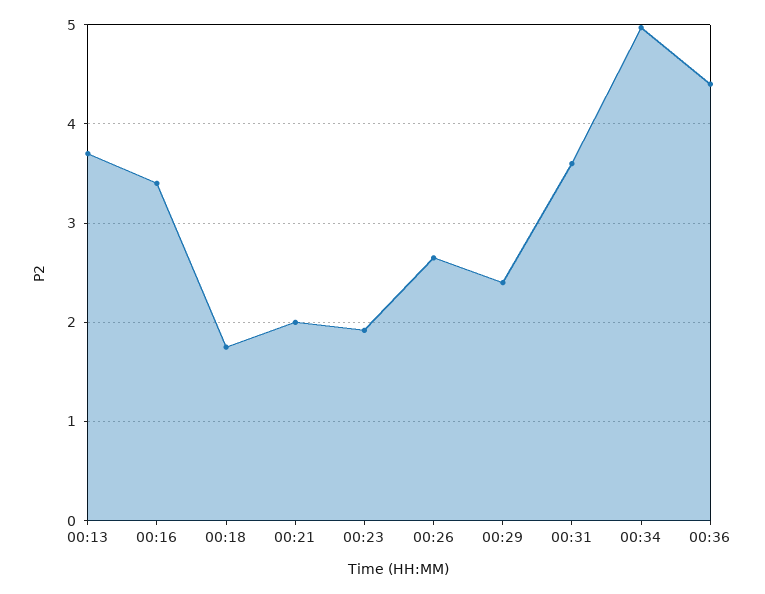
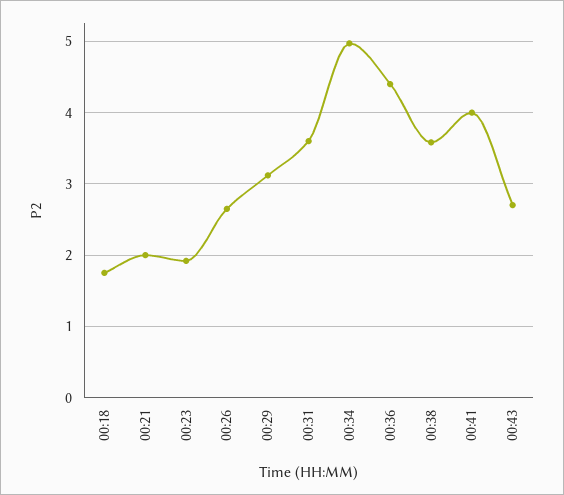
00:13: 3.7 -> none
00:16: 3.4 -> none
00:29: 2.4 -> 3.1
00:38: none -> 3.6
00:41: none -> 4
00:43: none -> 2.7

